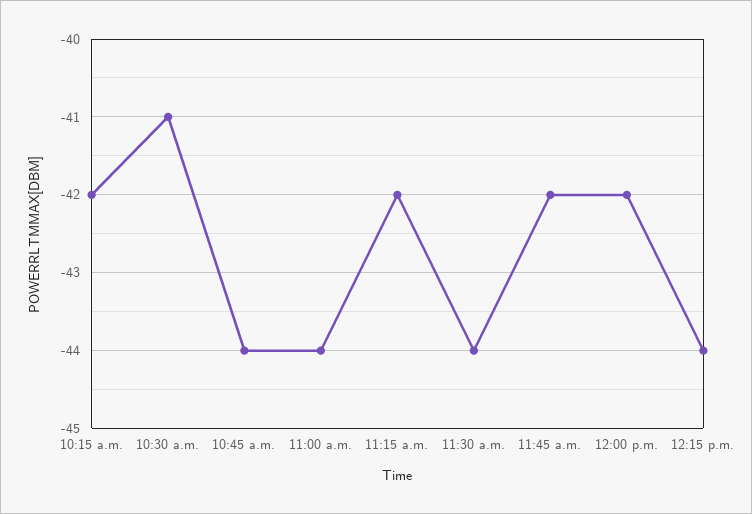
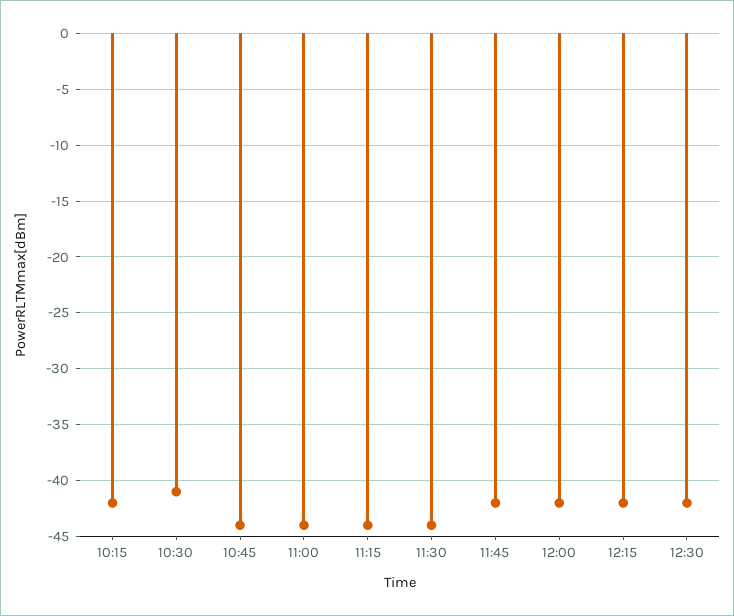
11:15 a.m.: -42 -> -44
12:15 p.m.: -44 -> -42
12:30: none -> -42

